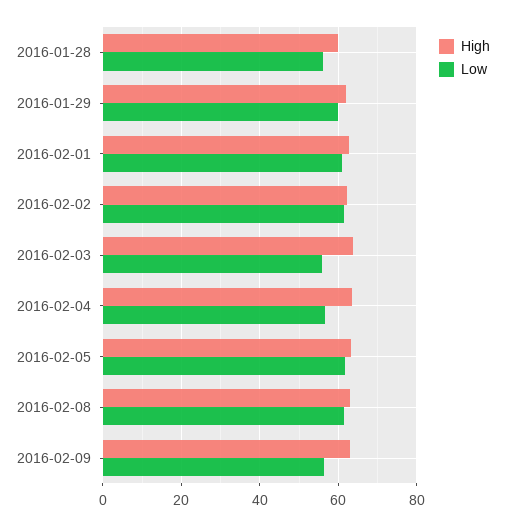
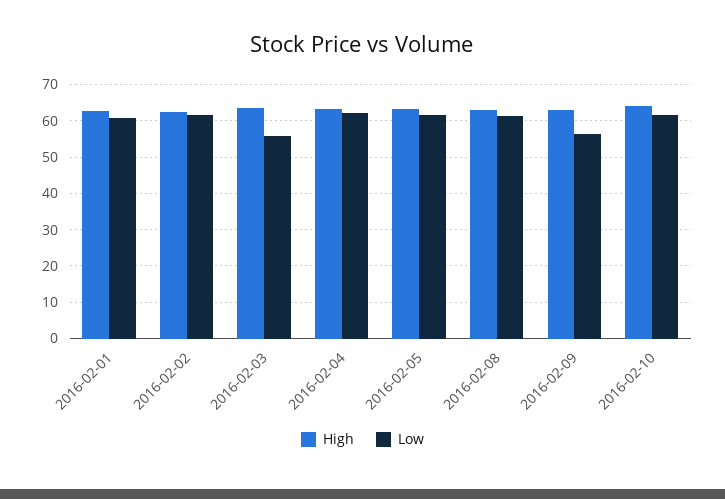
High, 2016-01-28: 60 -> none
Low, 2016-01-28: 56 -> none
High, 2016-01-29: 62 -> none
Low, 2016-01-29: 60 -> none
Low, 2016-02-04: 56 -> 62
High, 2016-02-10: none -> 64
Low, 2016-02-10: none -> 62

